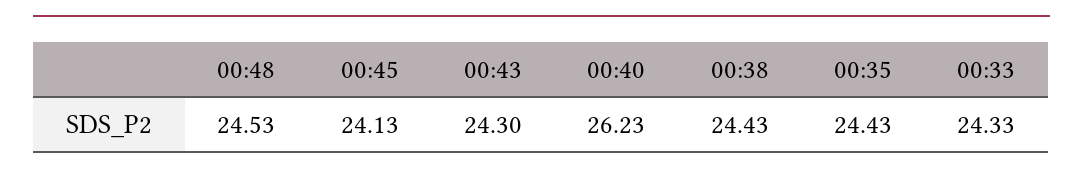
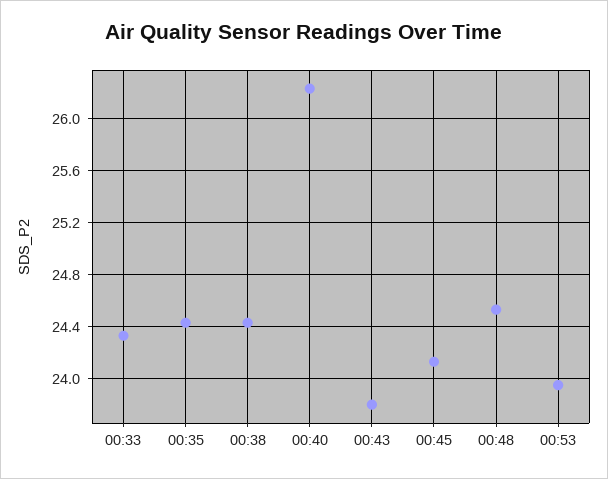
00:43: 24.3 -> 23.8
00:53: none -> 23.95

